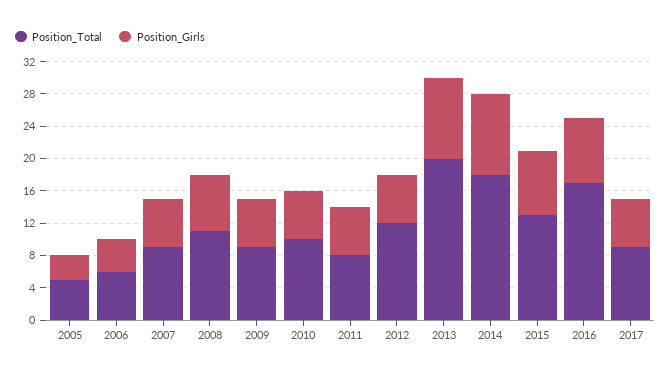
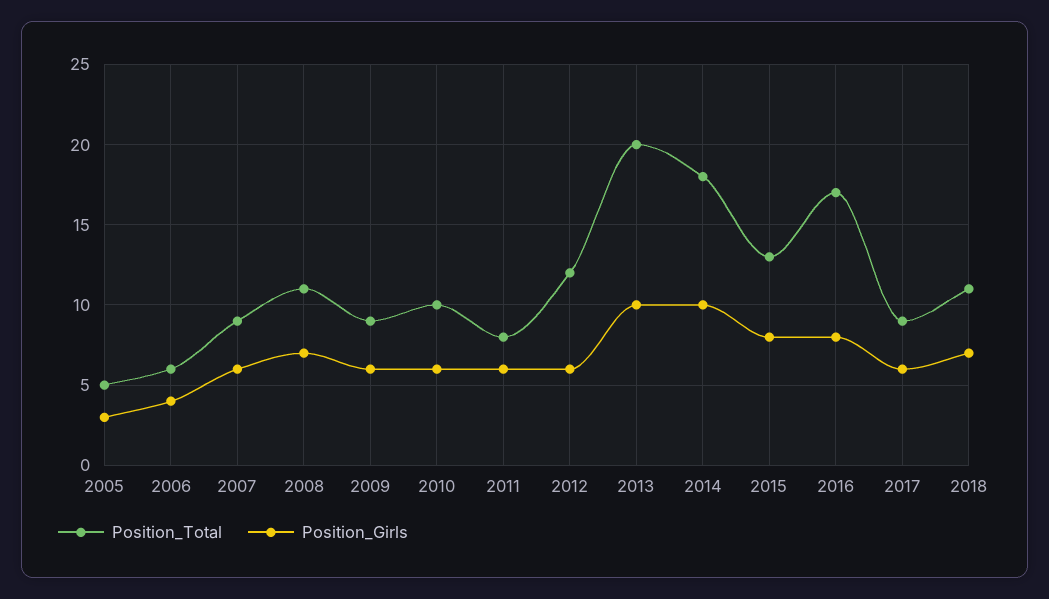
Position_Total, 2018: none -> 11
Position_Girls, 2018: none -> 7

